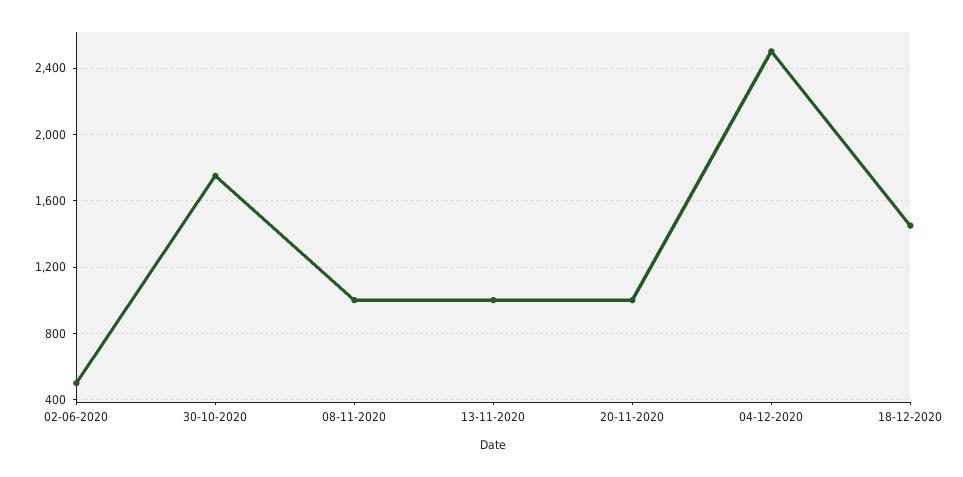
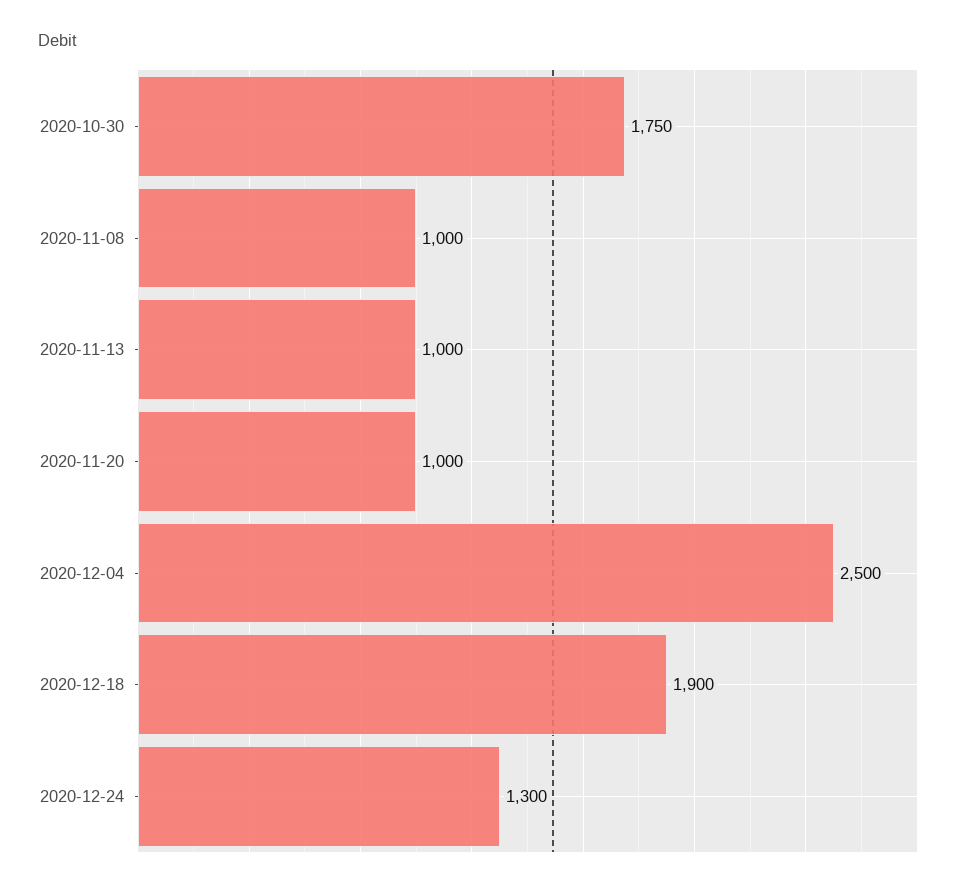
02-06-2020: 500 -> none
18-12-2020: 1450 -> 1900
2020-12-24: none -> 1300

